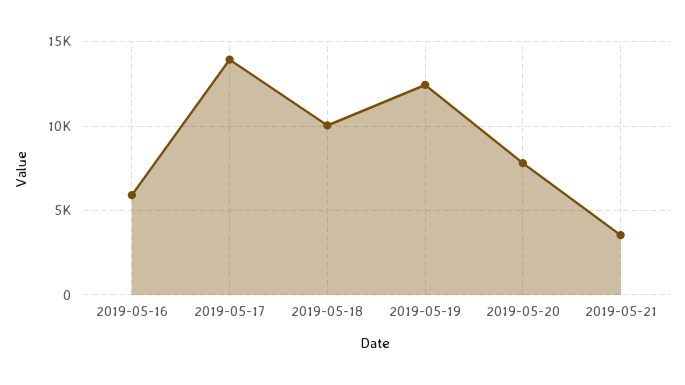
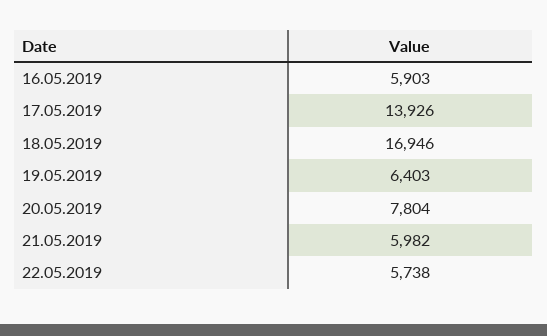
2019-05-18: 10000 -> 16946
2019-05-19: 12500 -> 6403
2019-05-21: 3500 -> 5982
22.05.2019: none -> 5738

